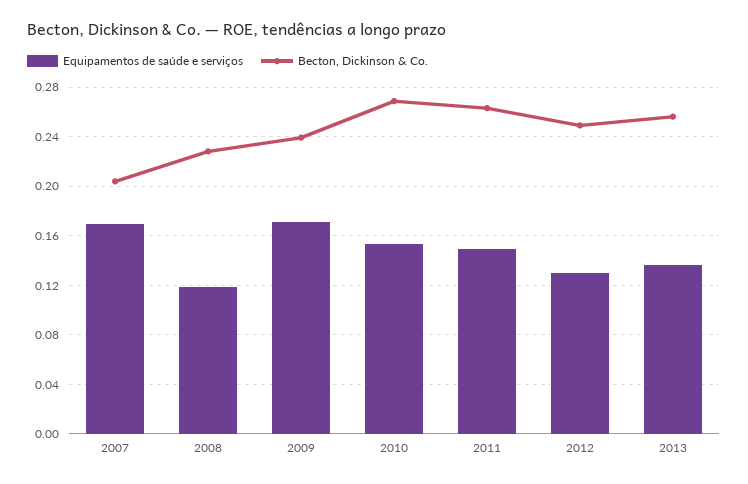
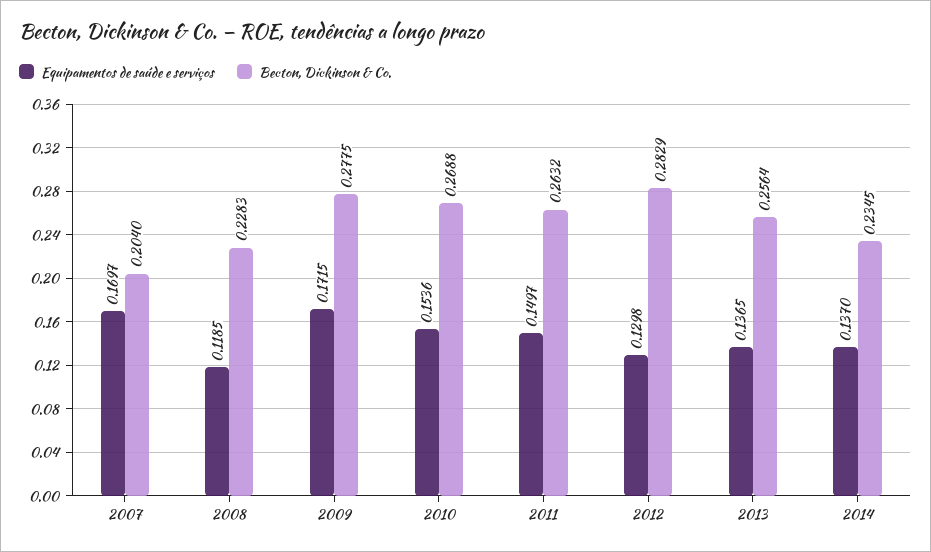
Becton, Dickinson & Co., 2009: 0.24 -> 0.2775
Becton, Dickinson & Co., 2012: 0.25 -> 0.2829
Equipamentos de saúde e serviços, 2014: none -> 0.137
Becton, Dickinson & Co., 2014: none -> 0.2345

